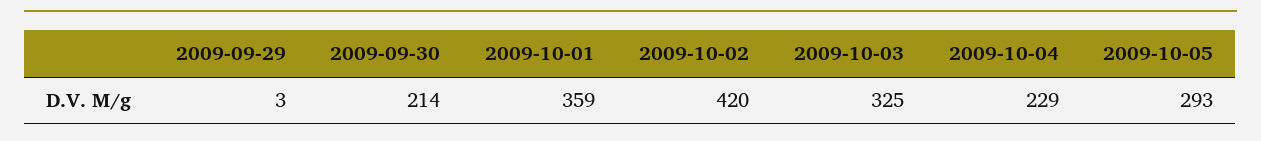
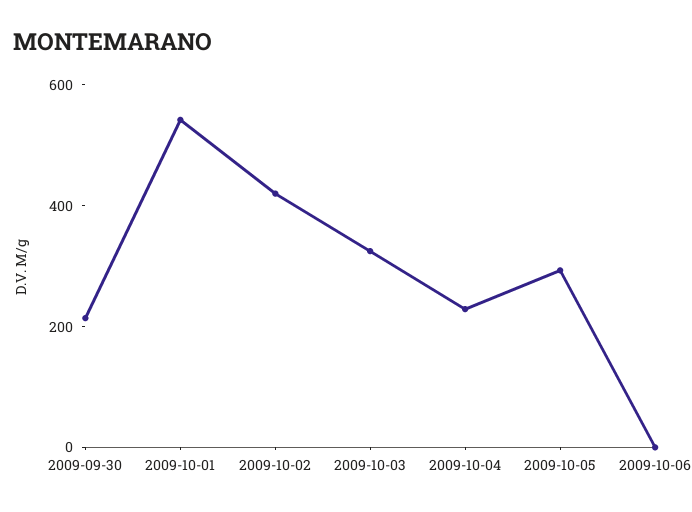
2009-09-29: 3 -> none
2009-10-01: 359 -> 550
2009-10-06: none -> 0

